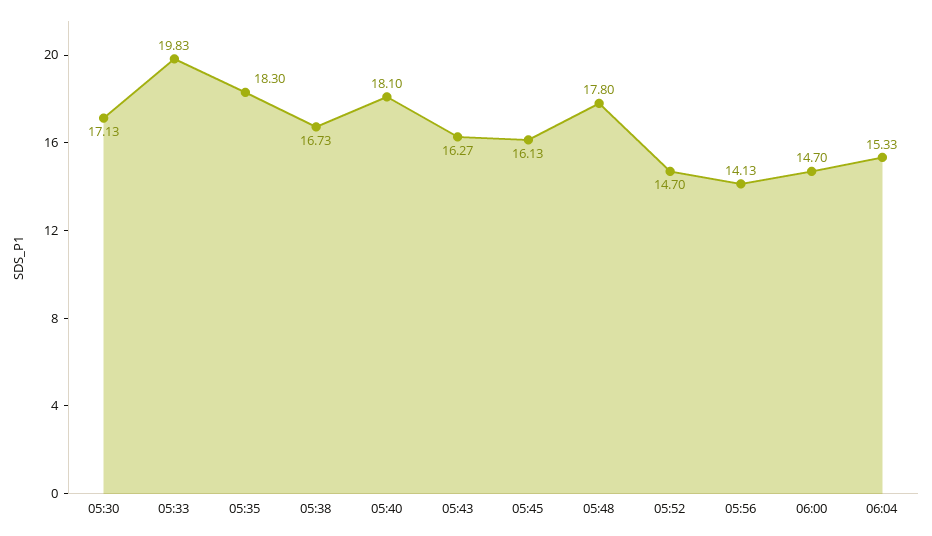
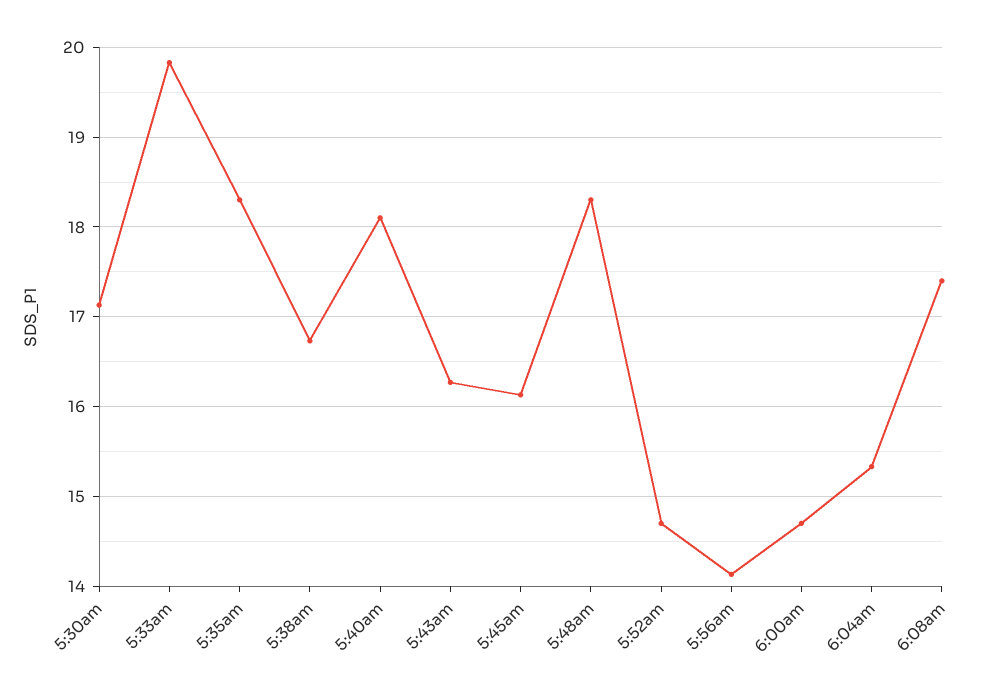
05:48: 17.8 -> 18.3
6:08am: none -> 17.4

